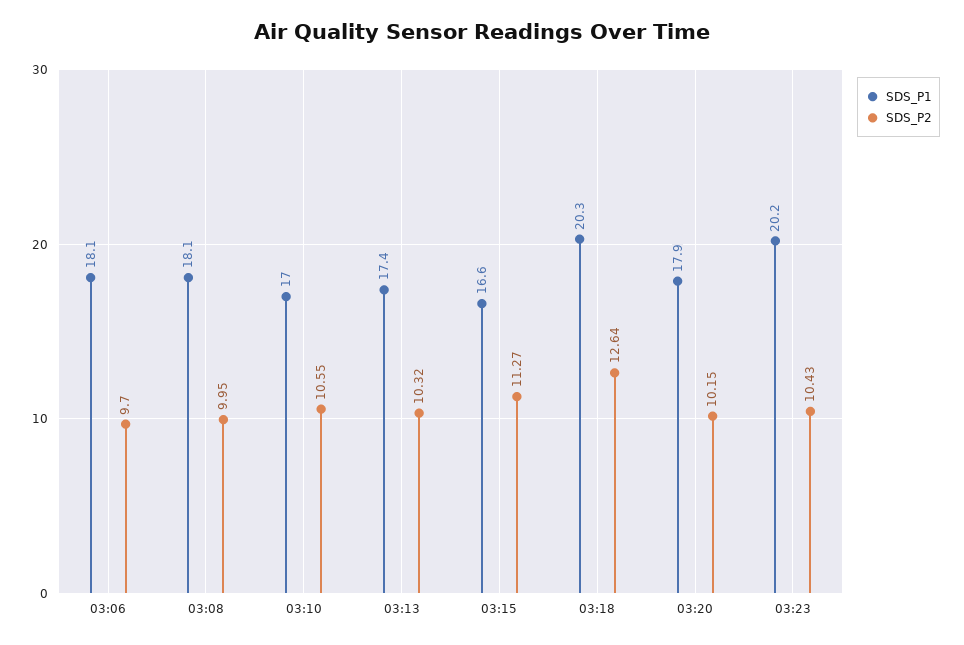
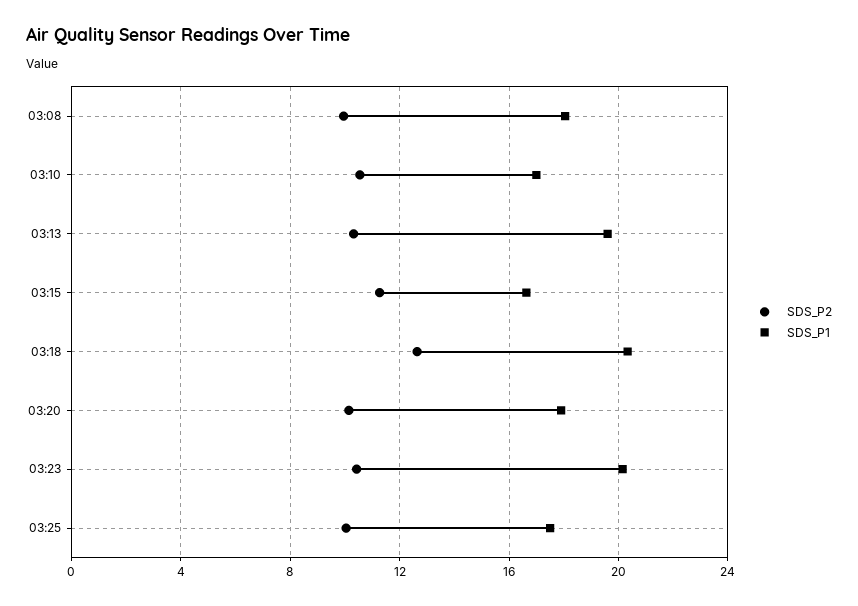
SDS_P1, 03:06: 18.1 -> none
SDS_P2, 03:06: 9.7 -> none
SDS_P1, 03:13: 17.4 -> 19.5
SDS_P2, 03:25: none -> 10
SDS_P1, 03:25: none -> 17.5

